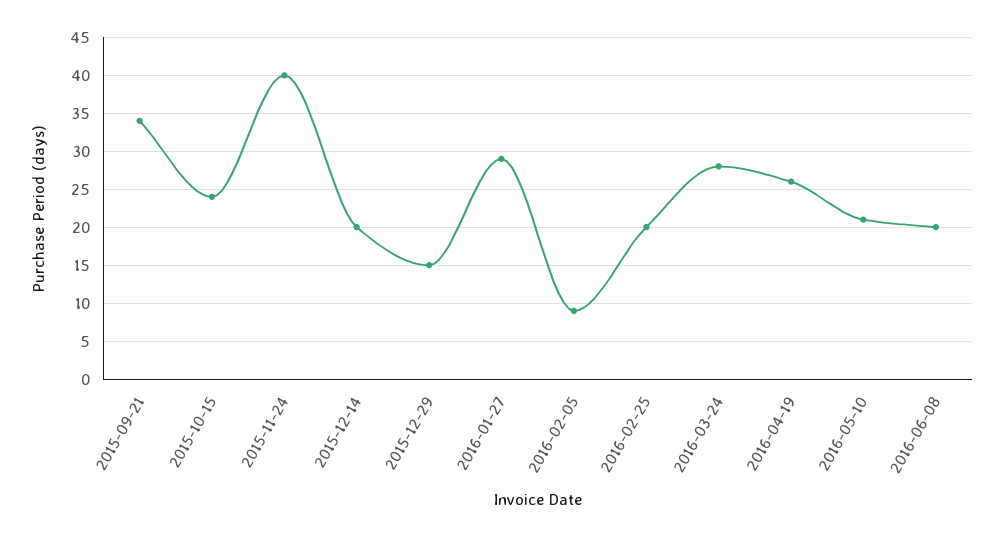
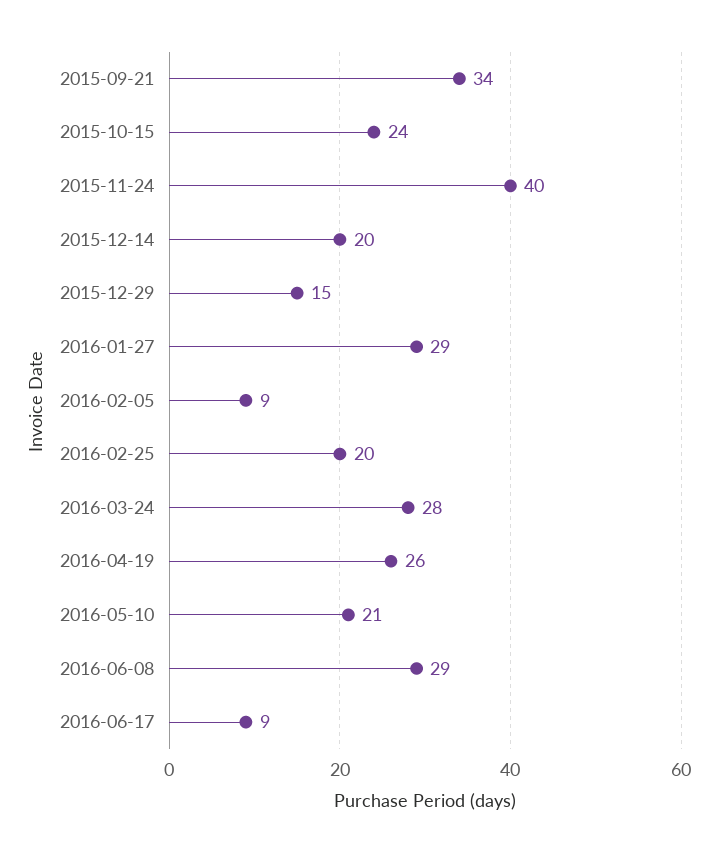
2016-06-08: 20 -> 29
2016-06-17: none -> 9

